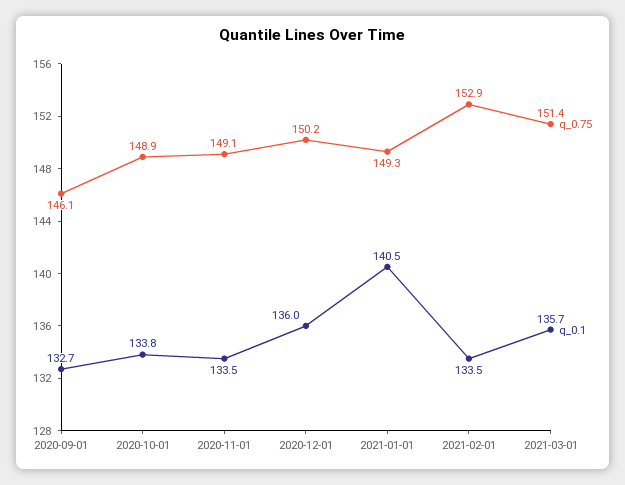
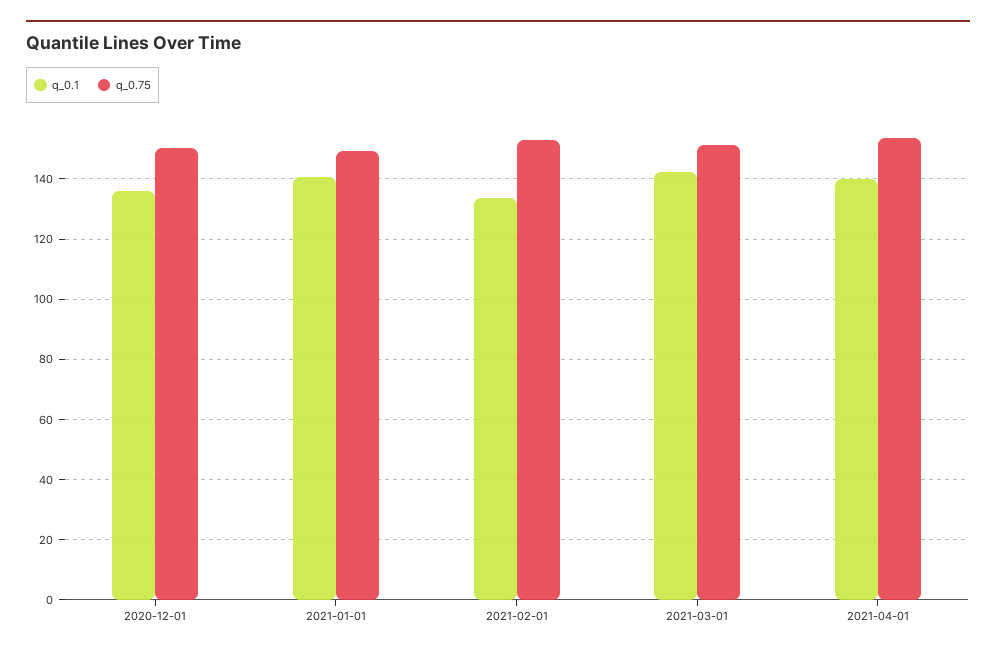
q_0.75, 2020-09-01: 146.1 -> none
q_0.1, 2020-09-01: 132.7 -> none
q_0.75, 2020-10-01: 148.9 -> none
q_0.1, 2020-10-01: 133.8 -> none
q_0.75, 2020-11-01: 149.1 -> none
q_0.1, 2020-11-01: 133.5 -> none
q_0.1, 2021-03-01: 135.7 -> 142
q_0.1, 2021-04-01: none -> 140
q_0.75, 2021-04-01: none -> 154

